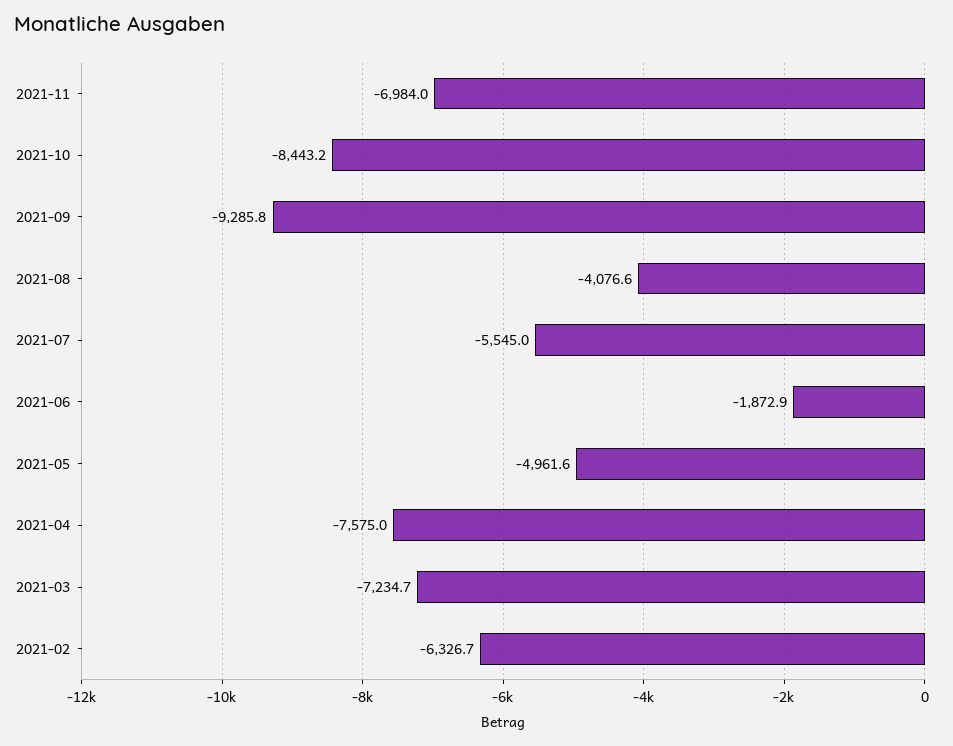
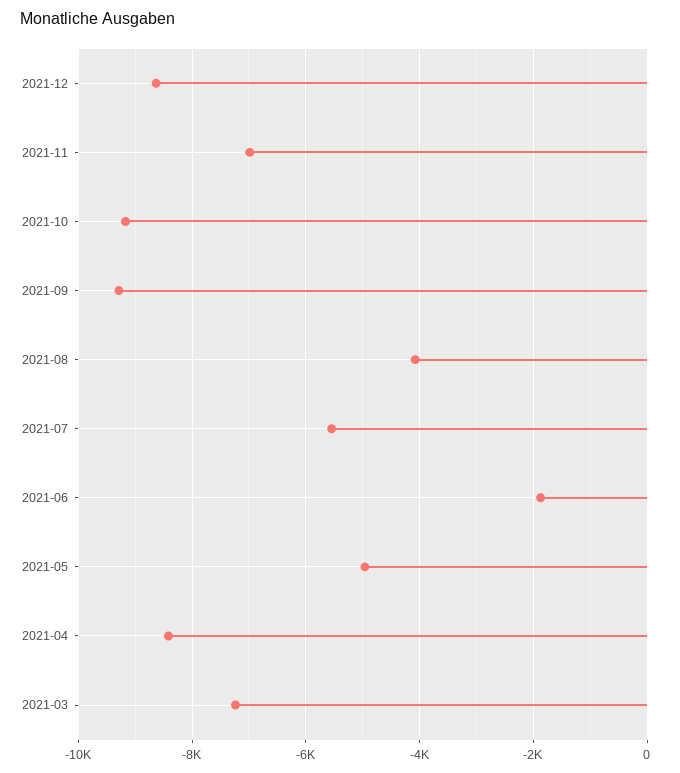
2021-10: -8443.2 -> -9200
2021-04: -7575 -> -8400
2021-02: -6326.7 -> none
2021-12: none -> -8600

